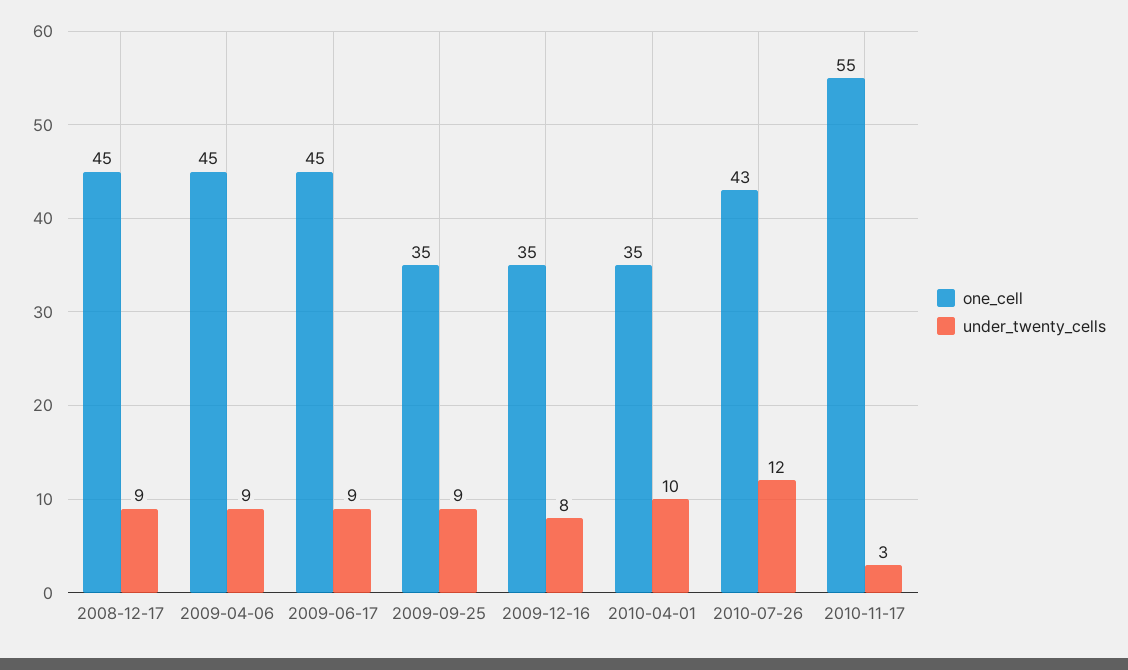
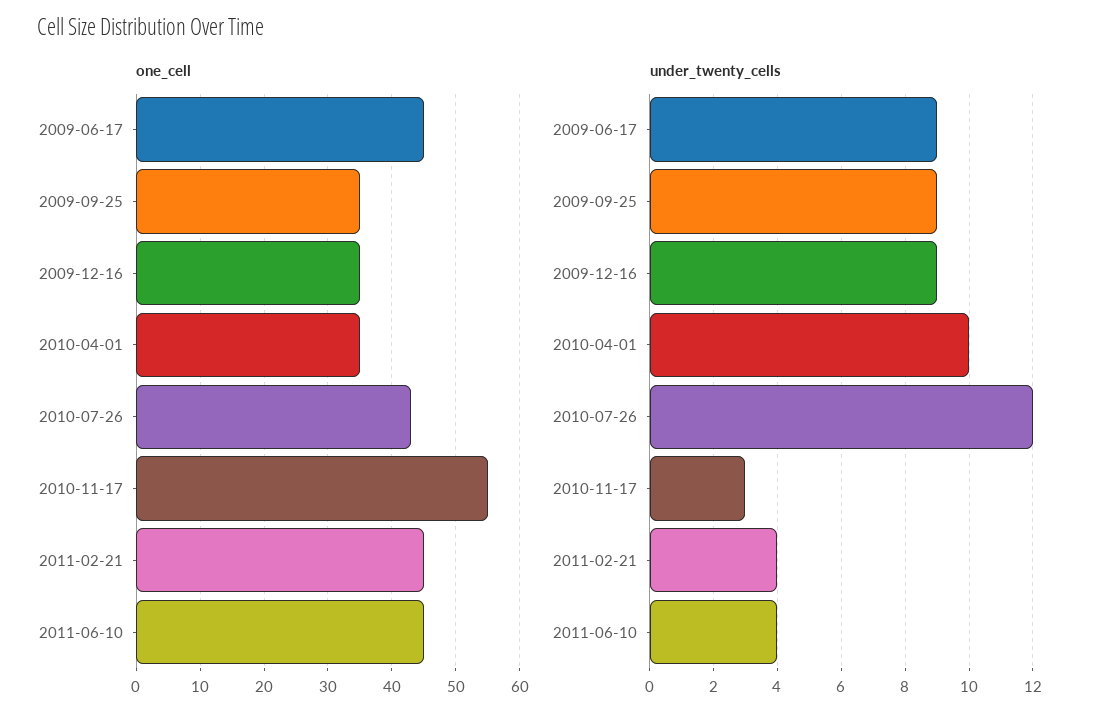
one_cell, 2008-12-17: 45 -> none
under_twenty_cells, 2008-12-17: 9 -> none
one_cell, 2009-04-06: 45 -> none
under_twenty_cells, 2009-04-06: 9 -> none
under_twenty_cells, 2009-12-16: 8 -> 9
one_cell, 2011-02-21: none -> 45
one_cell, 2011-06-10: none -> 45
under_twenty_cells, 2011-02-21: none -> 4
under_twenty_cells, 2011-06-10: none -> 4

